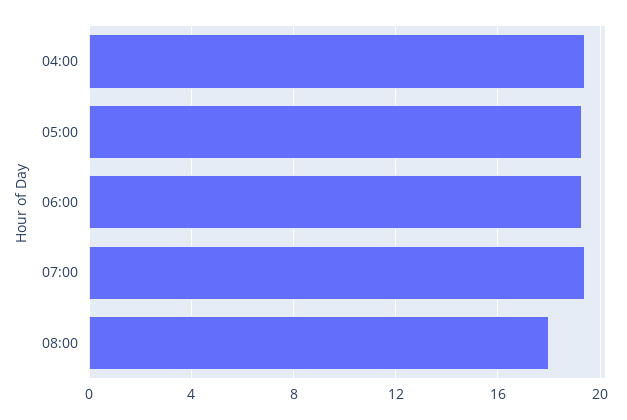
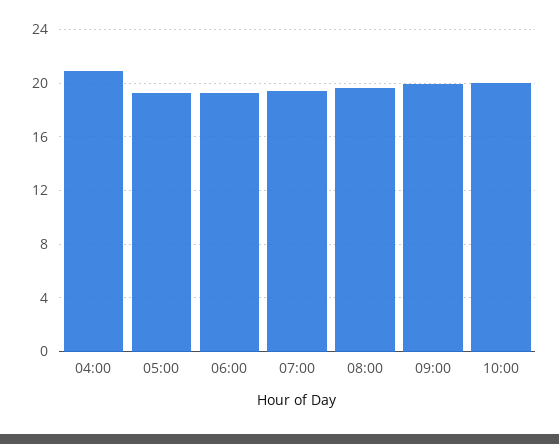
04:00: 19.5 -> 21
08:00: 18 -> 19.5
09:00: none -> 20
10:00: none -> 20

